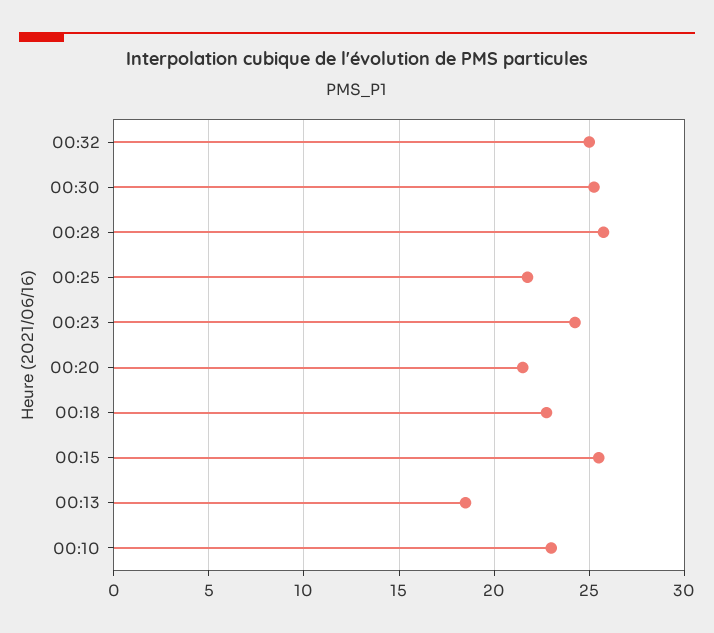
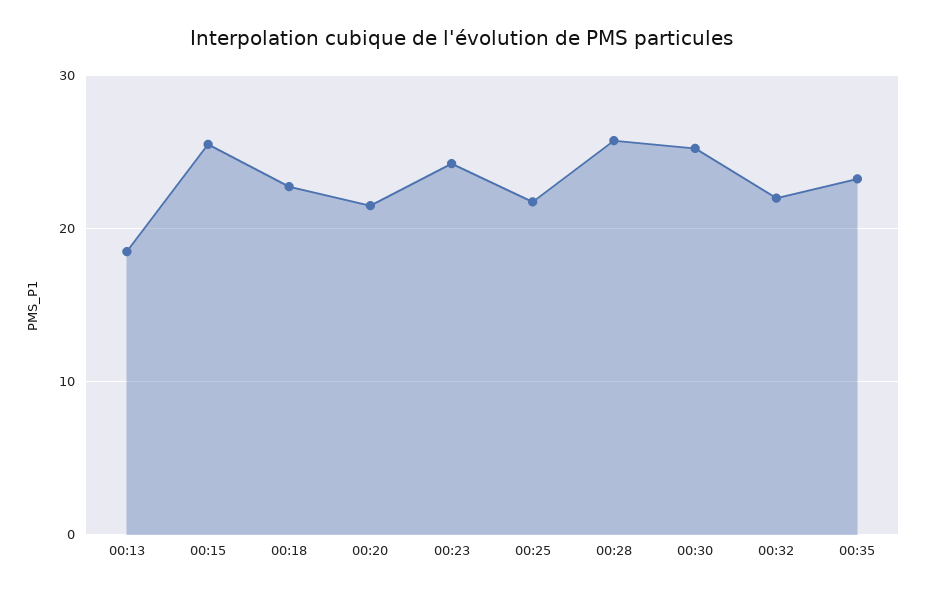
00:32: 25 -> 22
00:10: 23 -> none
00:35: none -> 23

